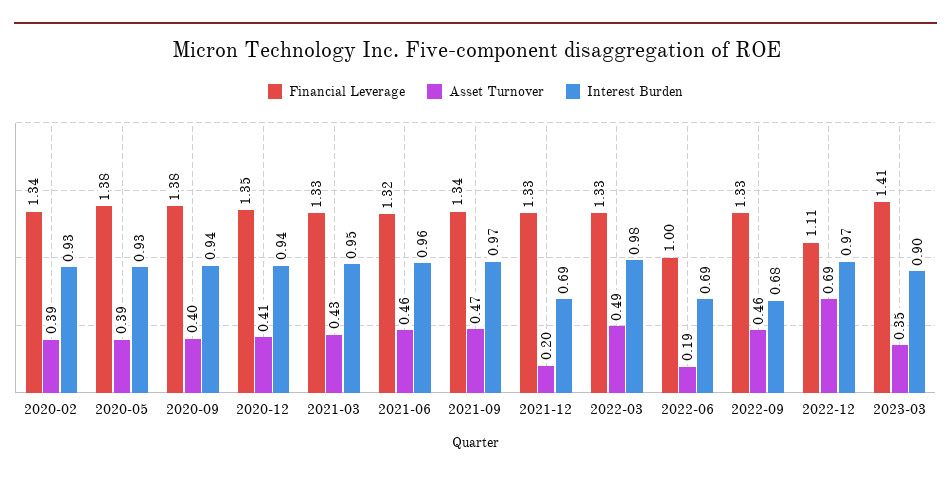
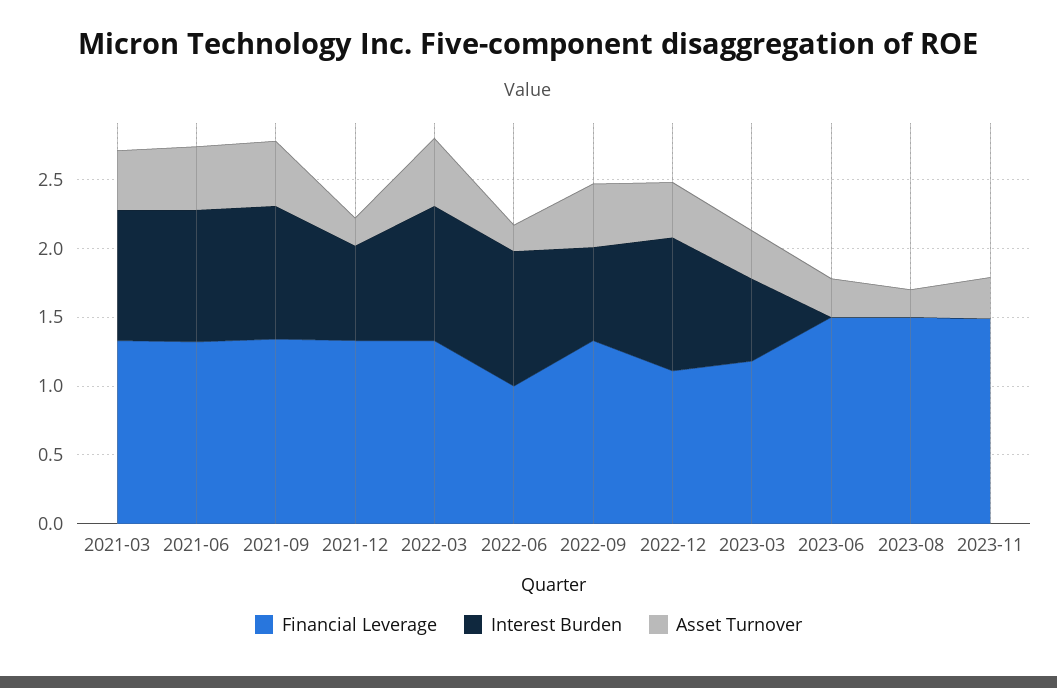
Financial Leverage, 2020-02: 1.34 -> none
Asset Turnover, 2020-02: 0.39 -> none
Interest Burden, 2020-02: 0.93 -> none
Financial Leverage, 2020-05: 1.38 -> none
Asset Turnover, 2020-05: 0.39 -> none
Interest Burden, 2020-05: 0.93 -> none
Financial Leverage, 2020-09: 1.38 -> none
Asset Turnover, 2020-09: 0.4 -> none
Interest Burden, 2020-09: 0.94 -> none
Financial Leverage, 2020-12: 1.35 -> none
Asset Turnover, 2020-12: 0.41 -> none
Interest Burden, 2020-12: 0.94 -> none
Interest Burden, 2022-06: 0.69 -> 1
Asset Turnover, 2022-12: 0.69 -> 0.4
Financial Leverage, 2023-03: 1.41 -> 1.2
Interest Burden, 2023-03: 0.9 -> 0.6
Financial Leverage, 2023-06: none -> 1.5
Interest Burden, 2023-06: none -> 0
Asset Turnover, 2023-06: none -> 0.3
Financial Leverage, 2023-08: none -> 1.5
Interest Burden, 2023-08: none -> 0
Asset Turnover, 2023-08: none -> 0.2
Financial Leverage, 2023-11: none -> 1.5
Interest Burden, 2023-11: none -> 0
Asset Turnover, 2023-11: none -> 0.3

